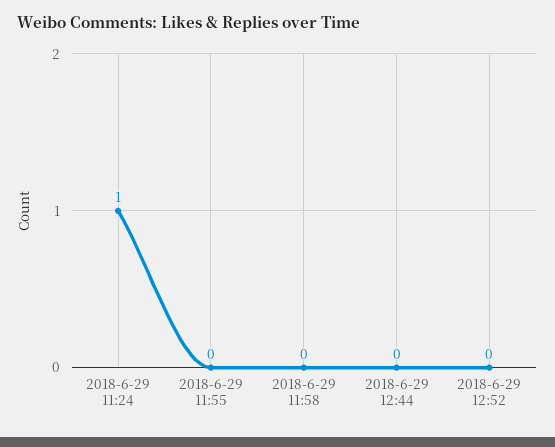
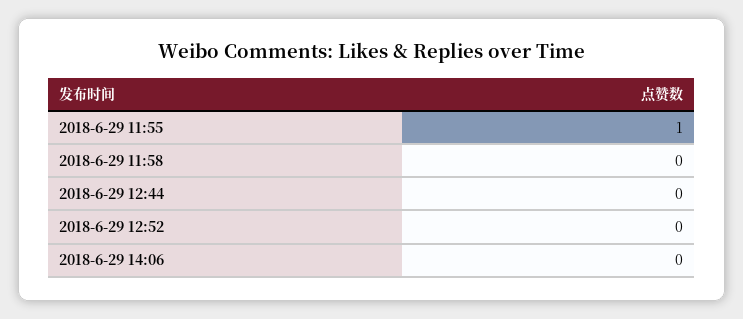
2018-6-29 11:24: 1 -> none
2018-6-29 11:55: 0 -> 1
2018-6-29 14:06: none -> 0

